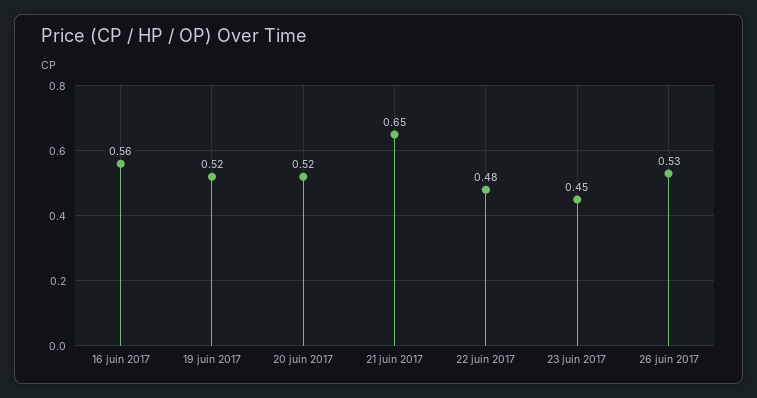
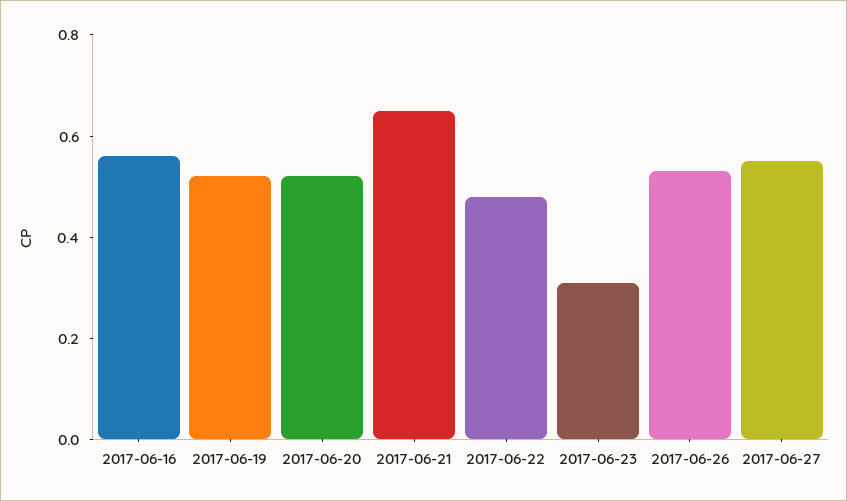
23 juin 2017: 0.45 -> 0.3
2017-06-27: none -> 0.55

